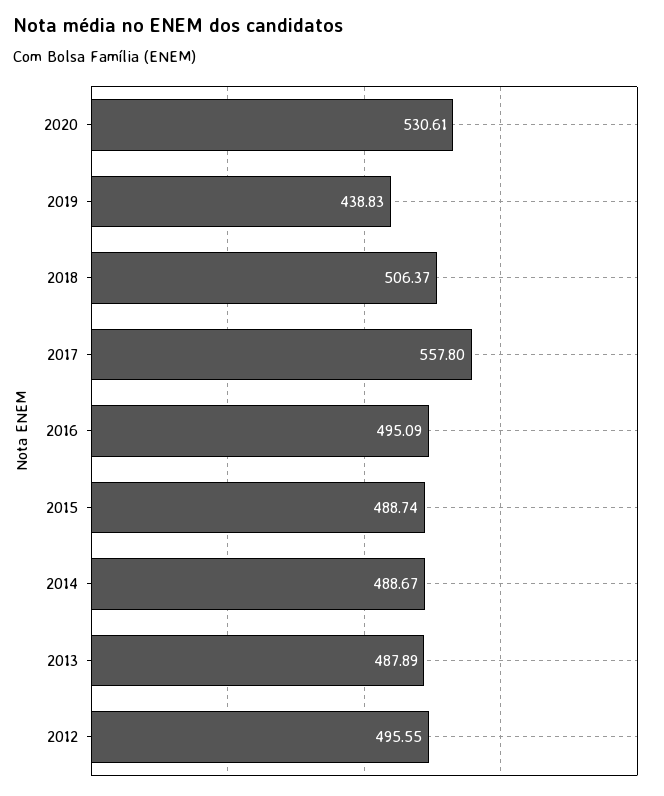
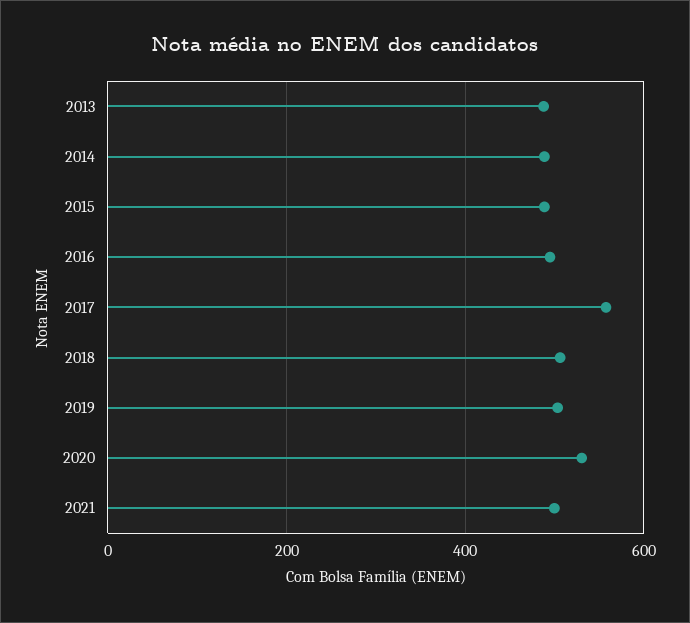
2019: 438.83 -> 500
2012: 495.55 -> none
2021: none -> 500

